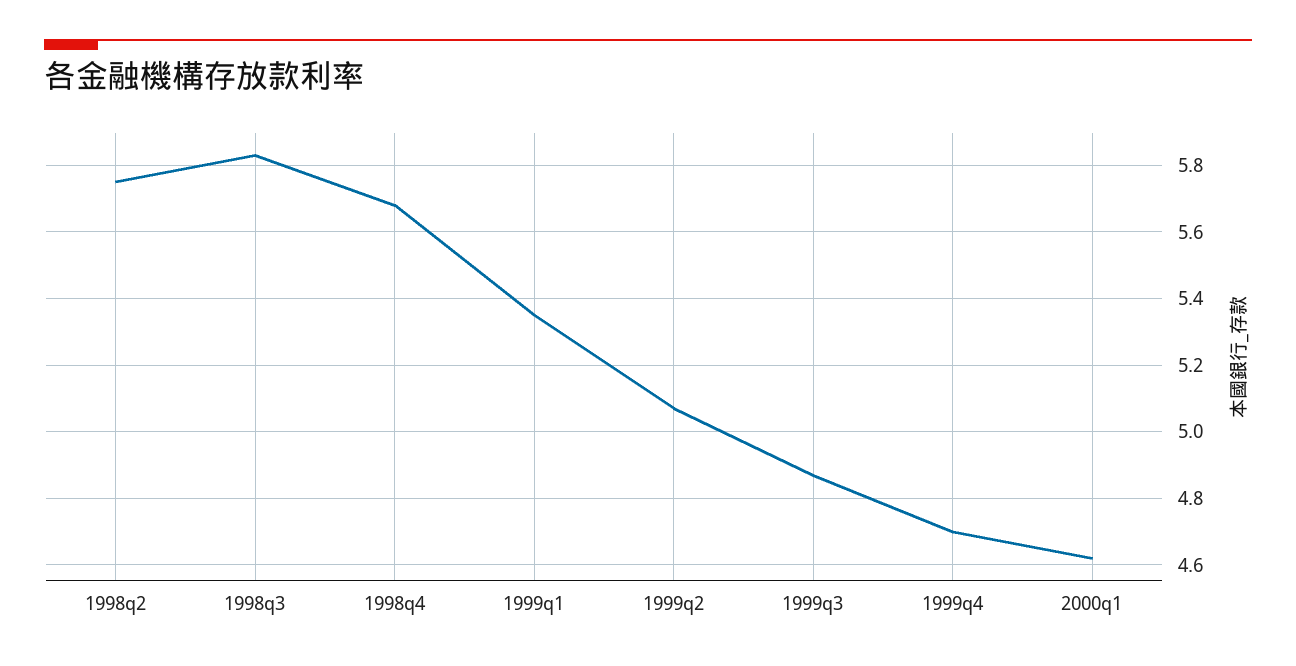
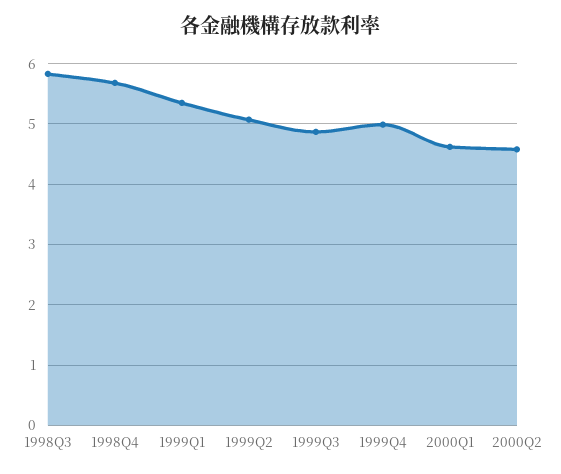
1998q2: 5.75 -> none
1999q4: 4.7 -> 5
2000Q2: none -> 4.6

